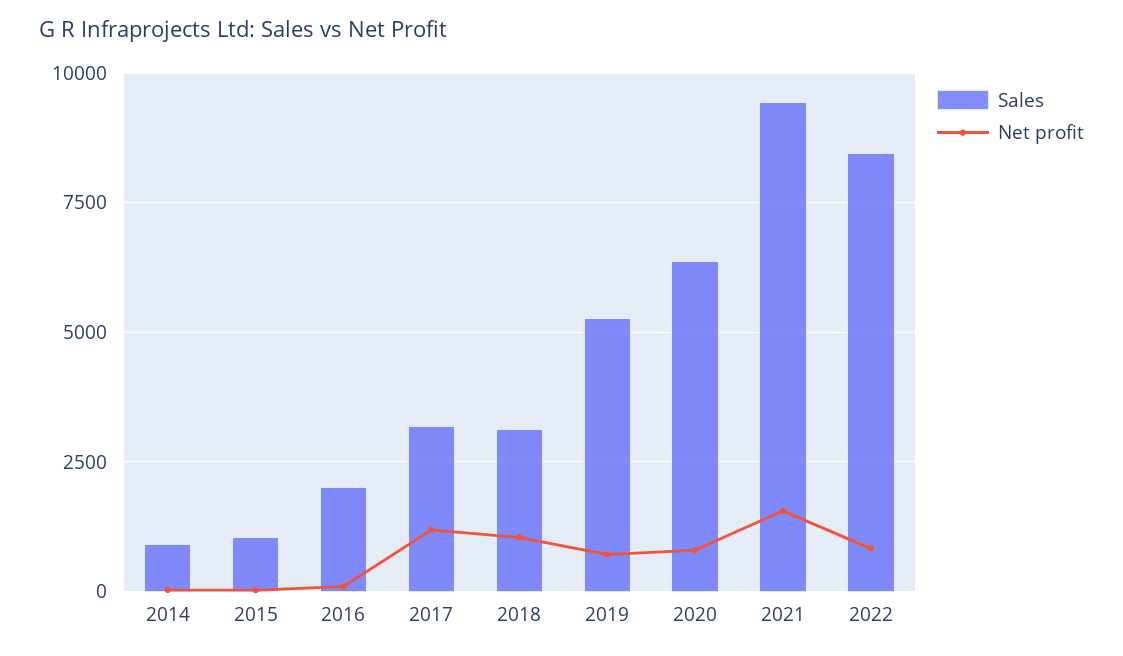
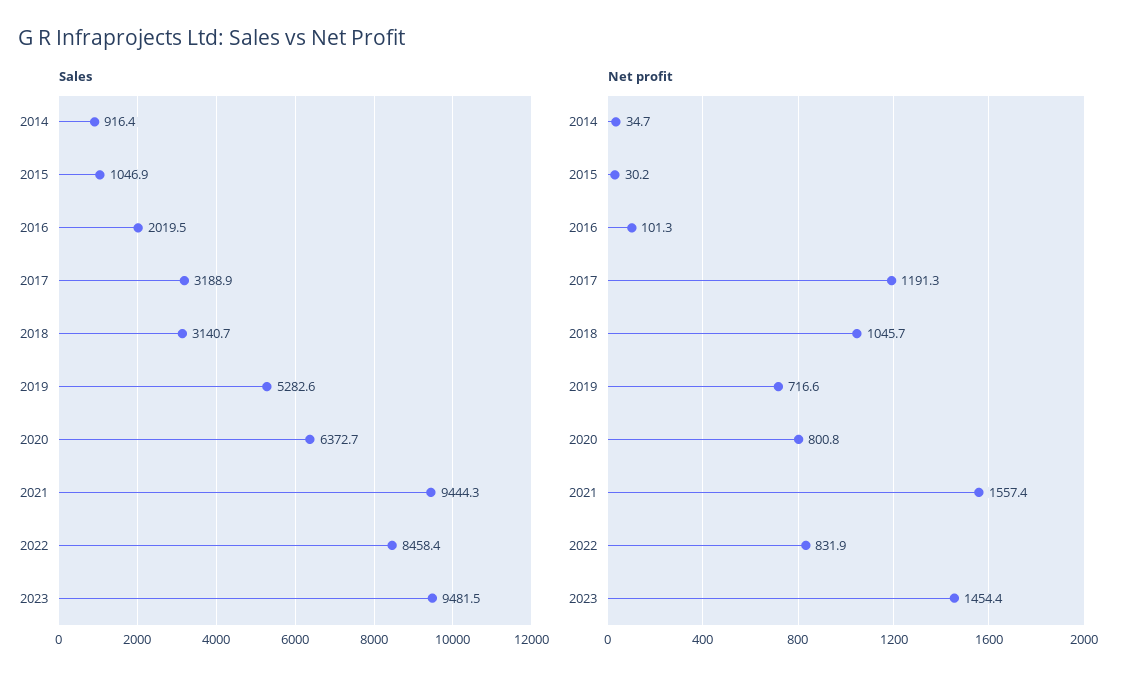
Sales, 2023: none -> 9481.5
Net profit, 2023: none -> 1454.4

